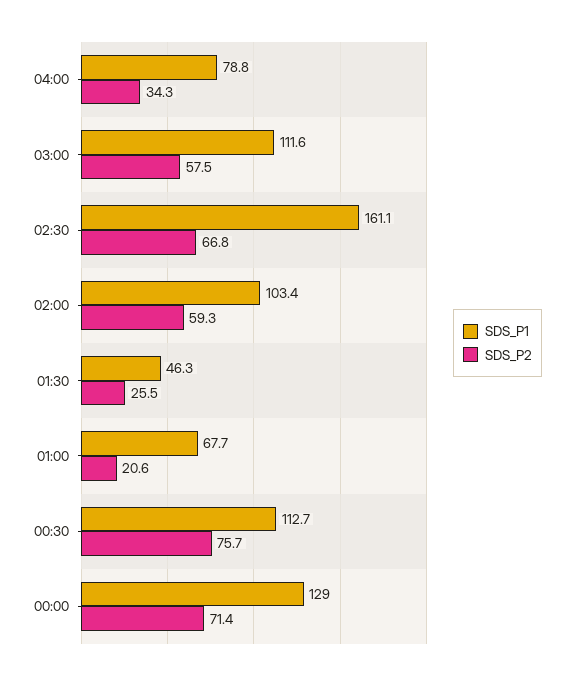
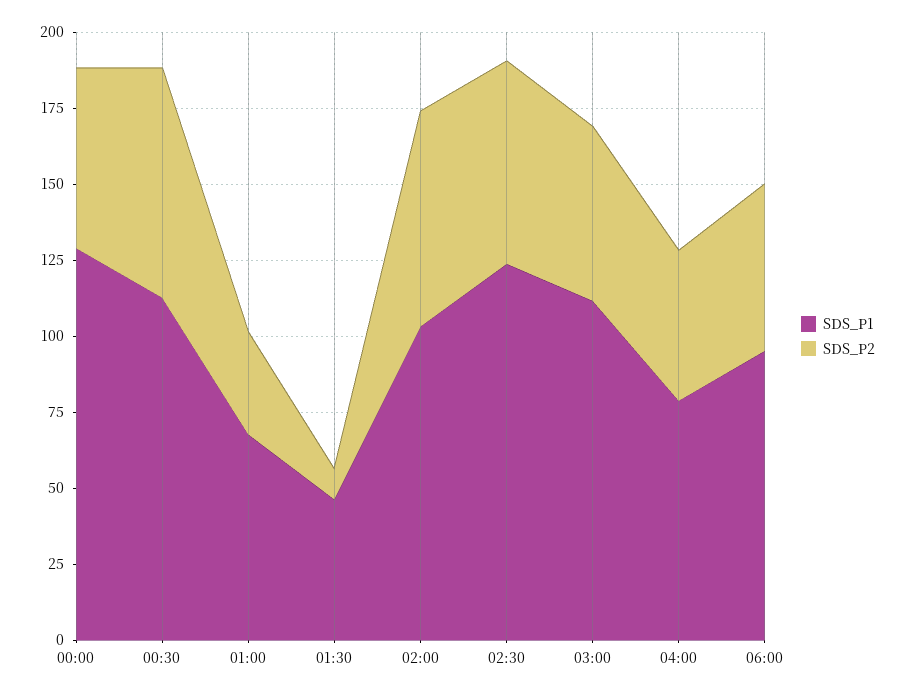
SDS_P2, 04:00: 34.3 -> 50
SDS_P1, 02:30: 161.1 -> 125
SDS_P2, 02:00: 59.3 -> 70
SDS_P2, 01:30: 25.5 -> 10
SDS_P2, 01:00: 20.6 -> 35
SDS_P2, 00:00: 71.4 -> 60
SDS_P1, 06:00: none -> 95
SDS_P2, 06:00: none -> 55

